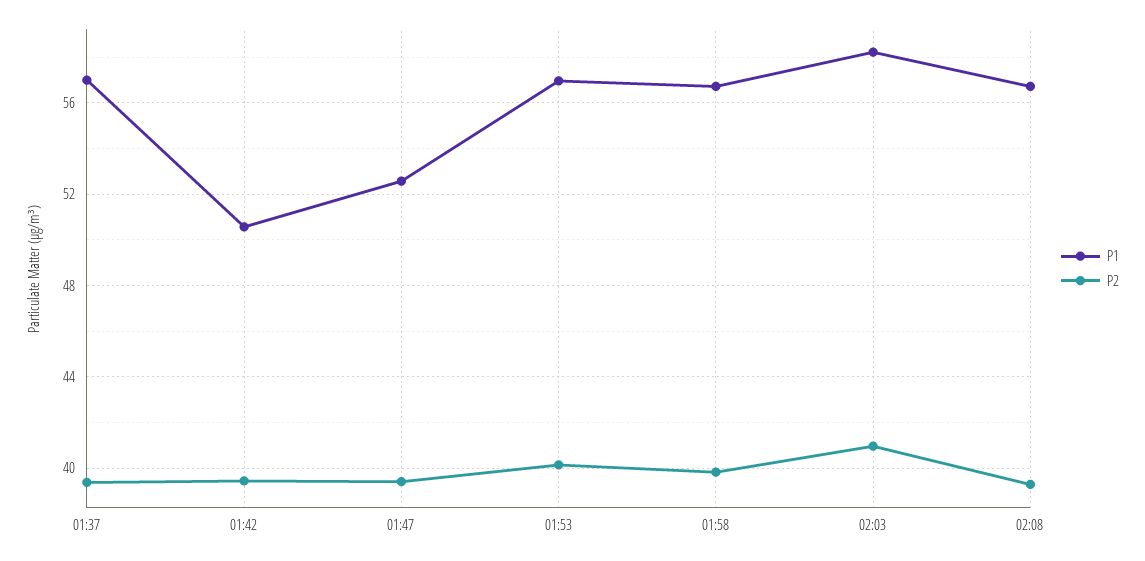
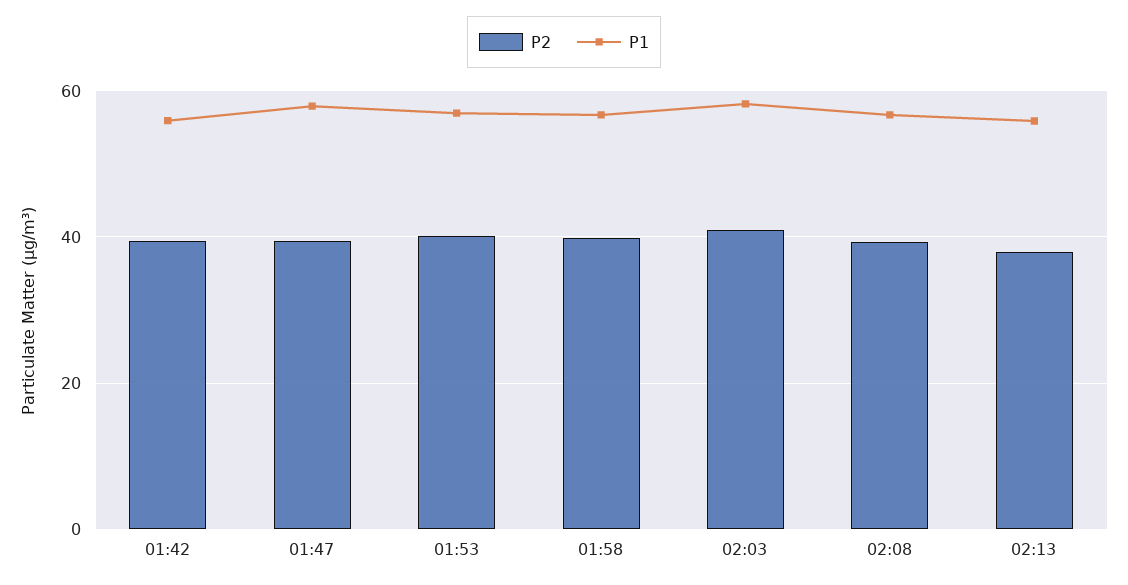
P1, 01:37: 57 -> none
P2, 01:37: 39.5 -> none
P1, 01:42: 50.5 -> 56
P1, 01:47: 52.5 -> 58
P2, 02:13: none -> 38
P1, 02:13: none -> 56

